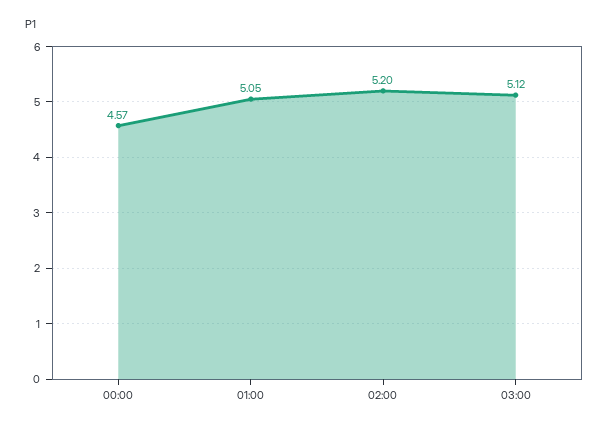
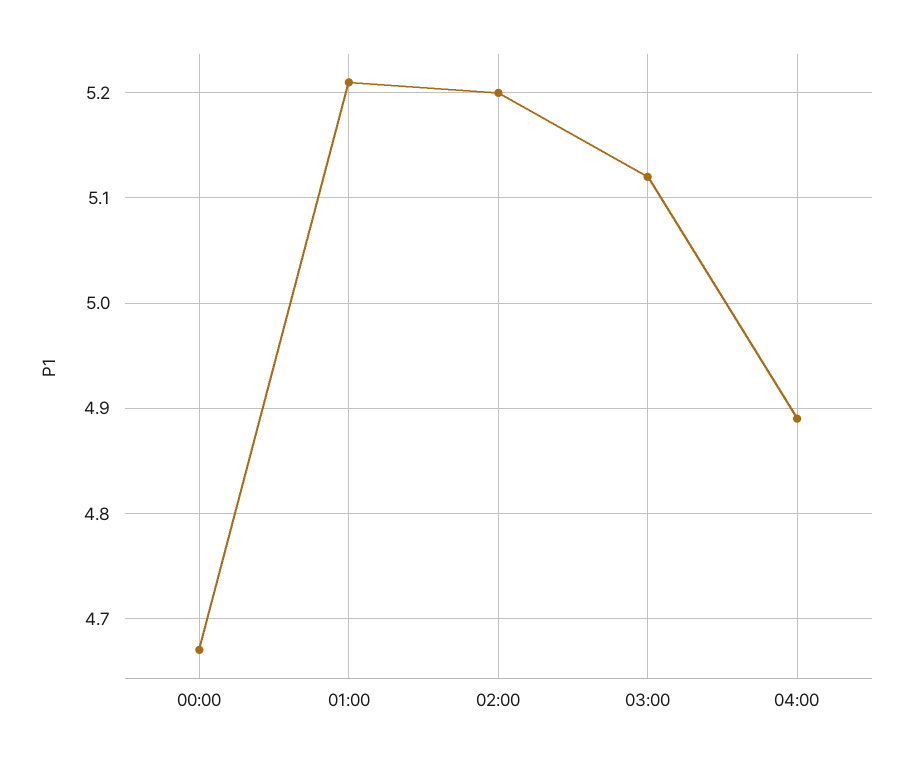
00:00: 4.57 -> 4.67
01:00: 5.05 -> 5.21
04:00: none -> 4.89

